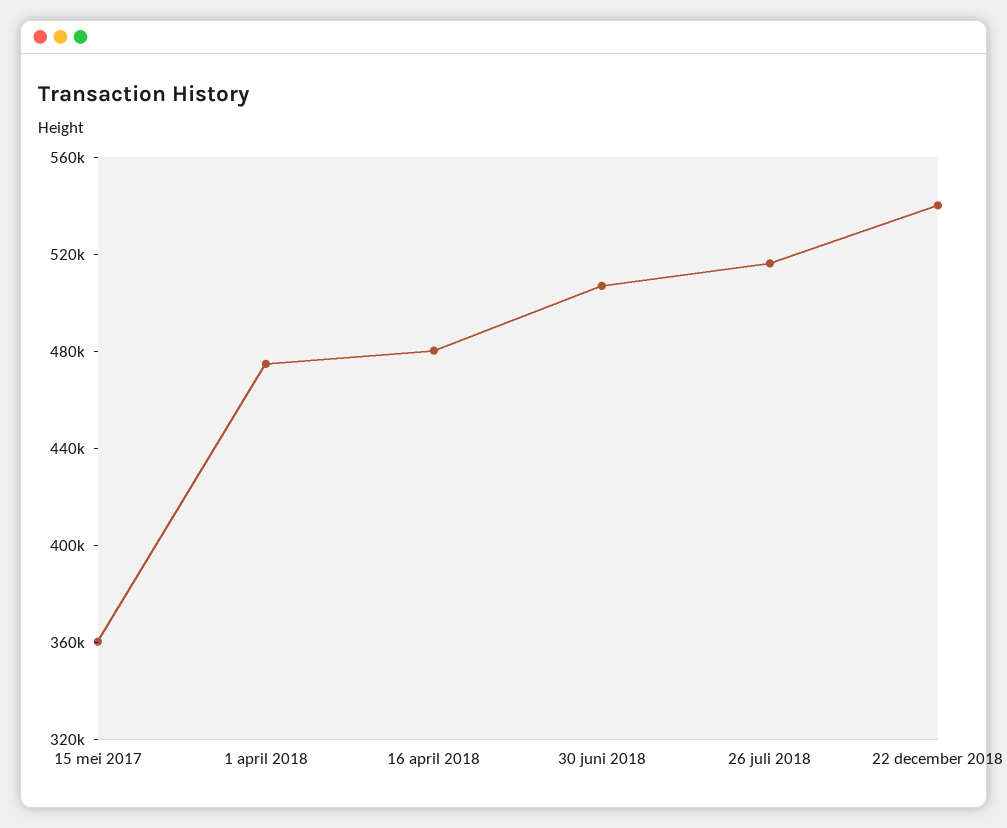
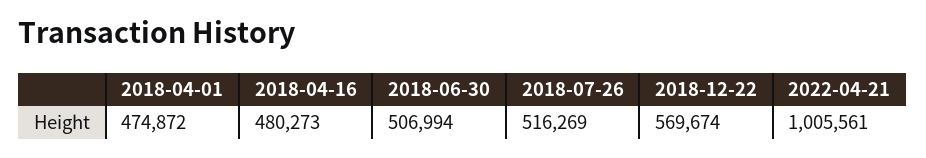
15 mei 2017: 360000 -> none
22 december 2018: 540000 -> 569674
2022-04-21: none -> 1005561

